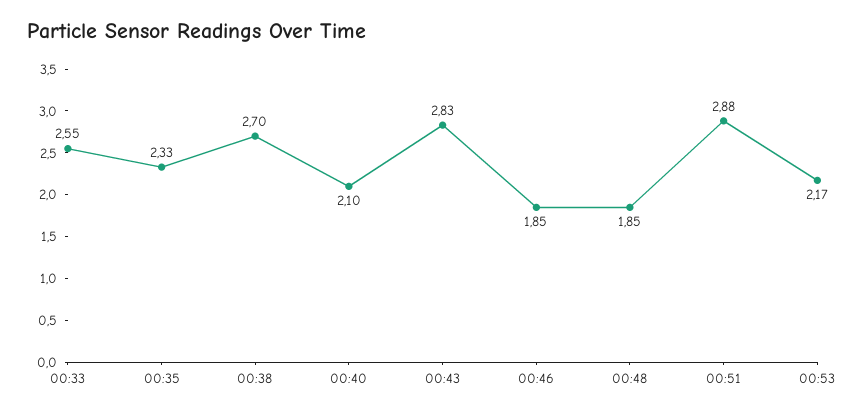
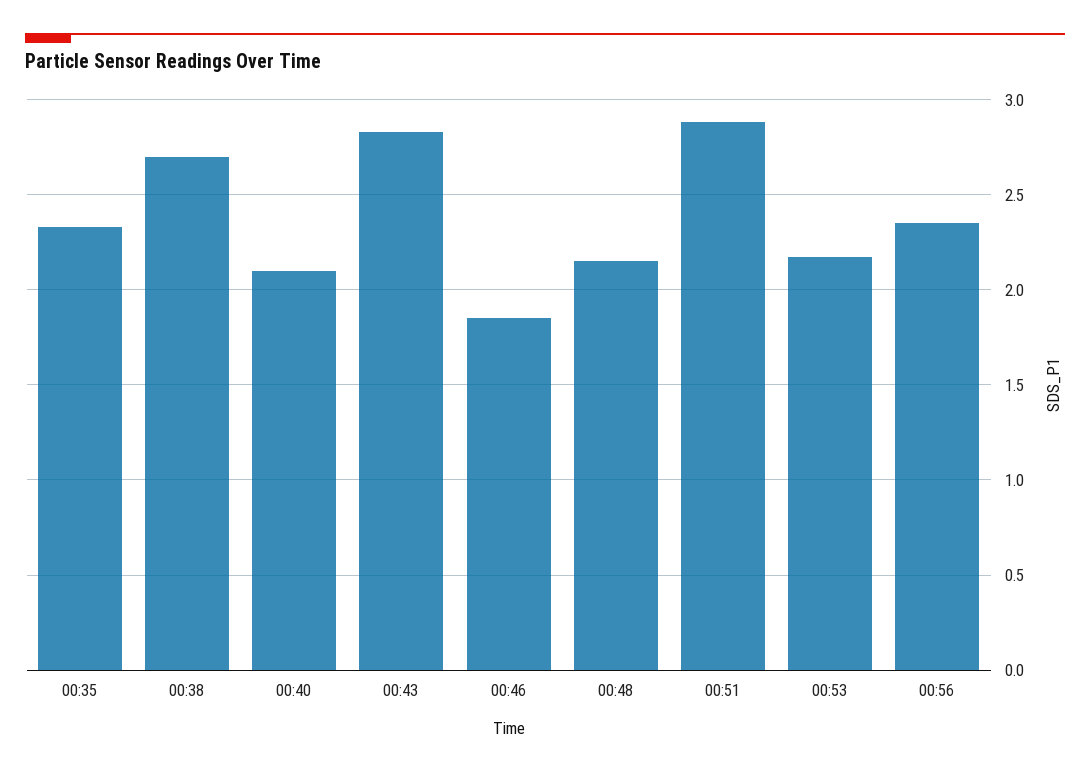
00:33: 2.55 -> none
00:48: 1.85 -> 2.15
00:56: none -> 2.35

